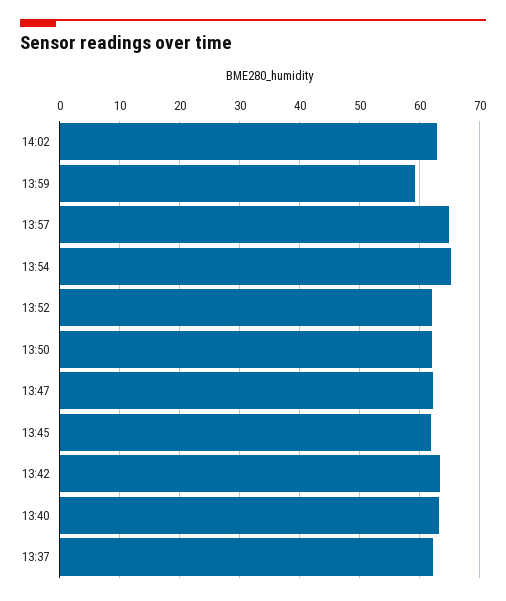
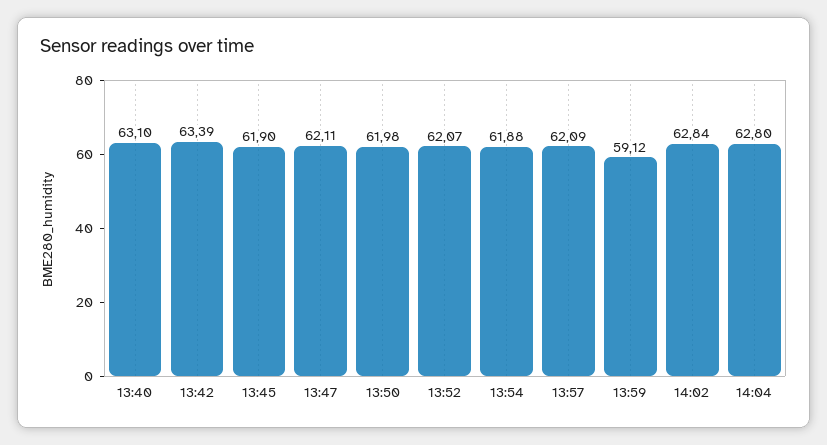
13:57: 65 -> 62.09
13:54: 65 -> 61.88
13:37: 62 -> none
14:04: none -> 62.8

